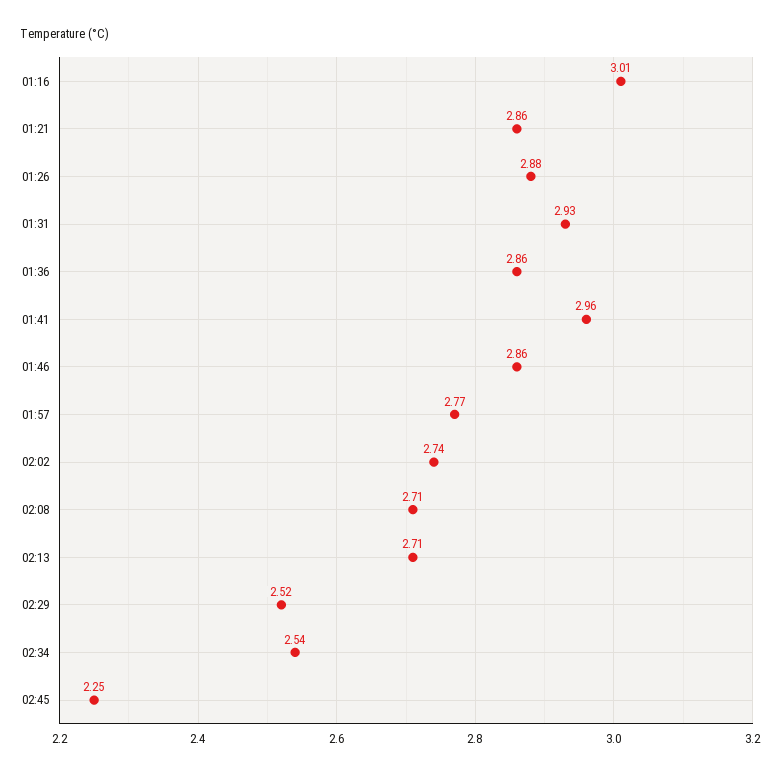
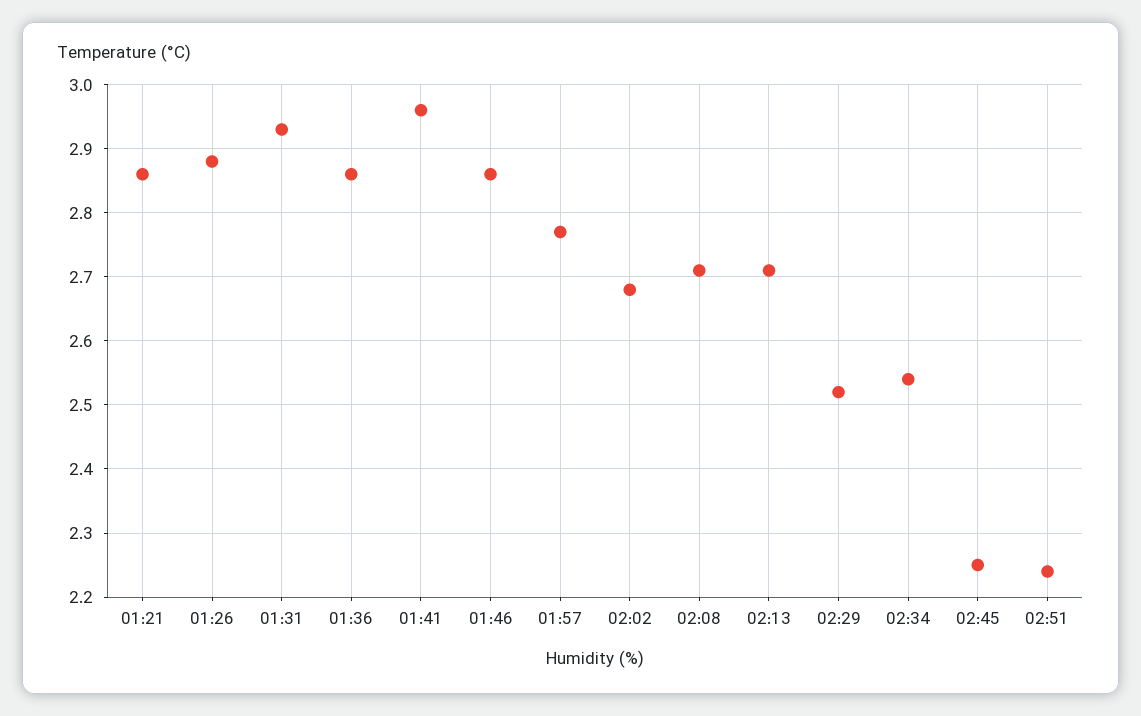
01:16: 3.01 -> none
02:02: 2.74 -> 2.68
02:51: none -> 2.24

